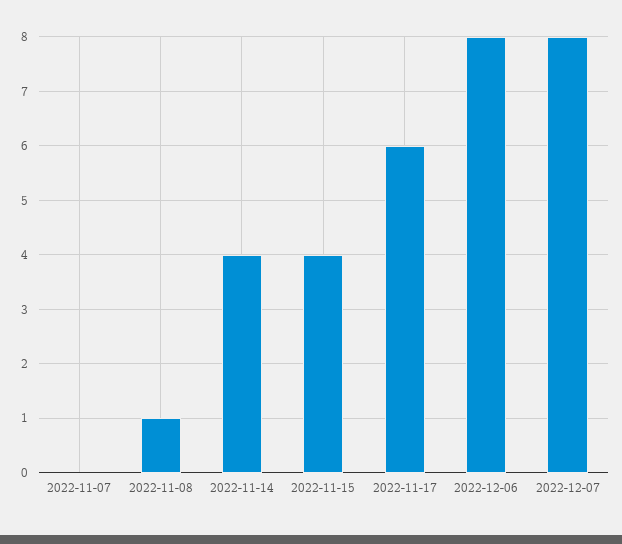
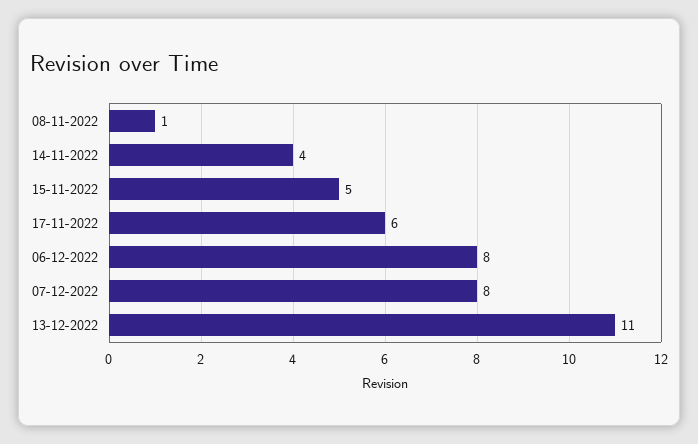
2022-11-07: 0 -> none
2022-11-15: 4 -> 5
13-12-2022: none -> 11

